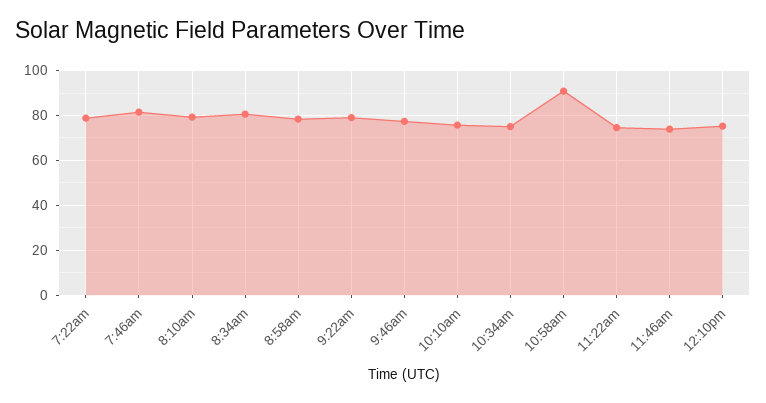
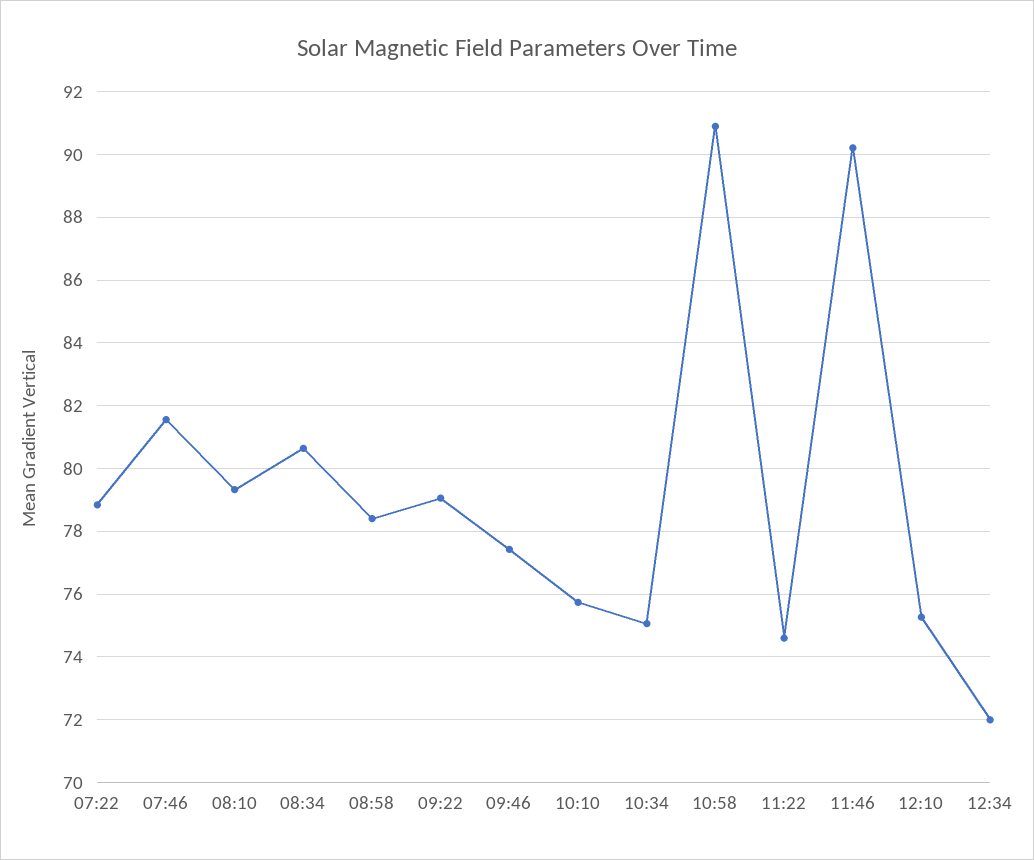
11:46am: 75 -> 90.2
12:34: none -> 72

